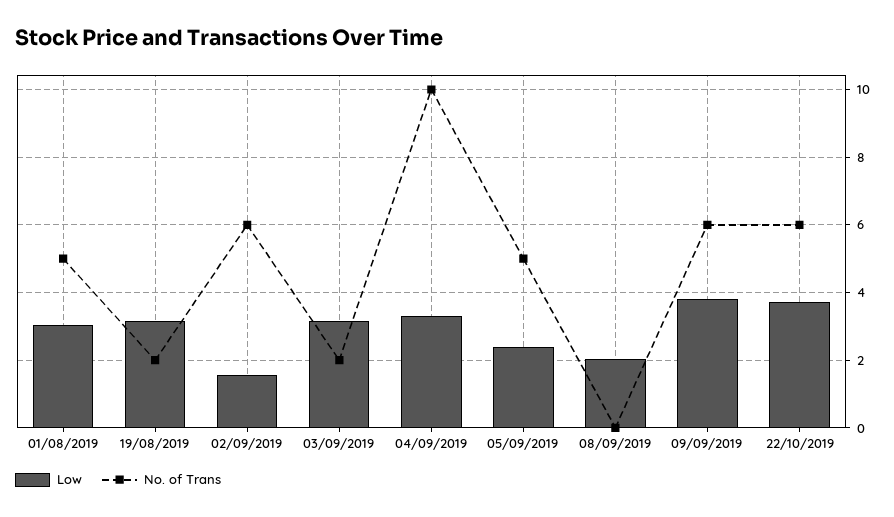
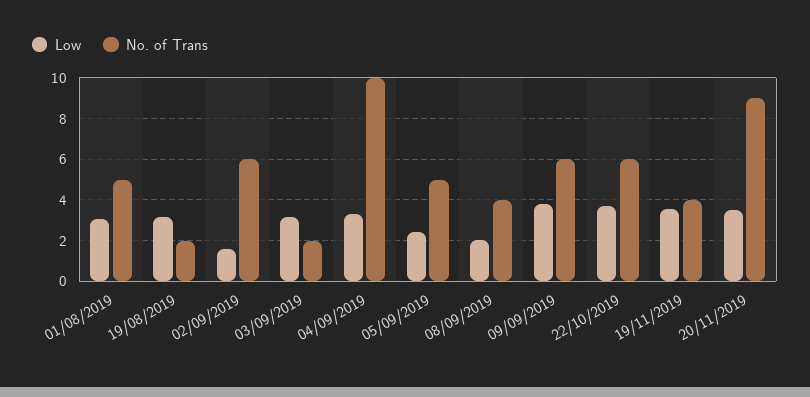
No. of Trans, 08/09/2019: 0 -> 4
Low, 19/11/2019: none -> 3.5
No. of Trans, 19/11/2019: none -> 4
Low, 20/11/2019: none -> 3.5
No. of Trans, 20/11/2019: none -> 9

